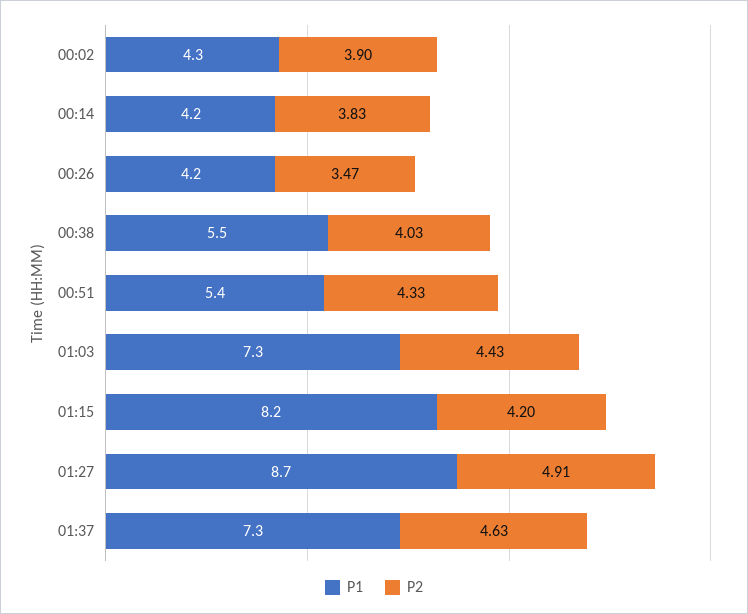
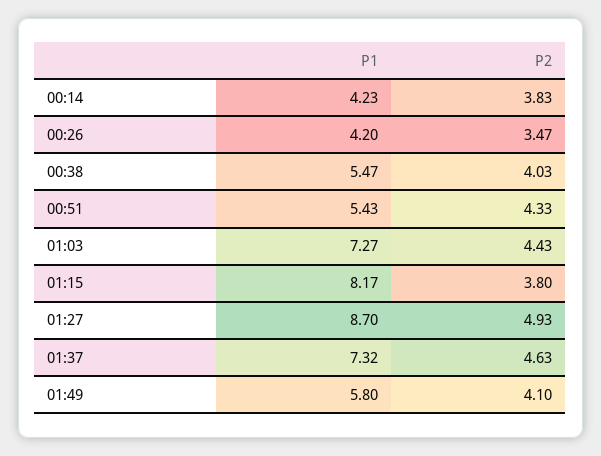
P1, 00:02: 4.3 -> none
P2, 00:02: 3.9 -> none
P2, 01:15: 4.2 -> 3.8
P2, 01:27: 4.91 -> 4.93
P1, 01:49: none -> 5.8
P2, 01:49: none -> 4.1

